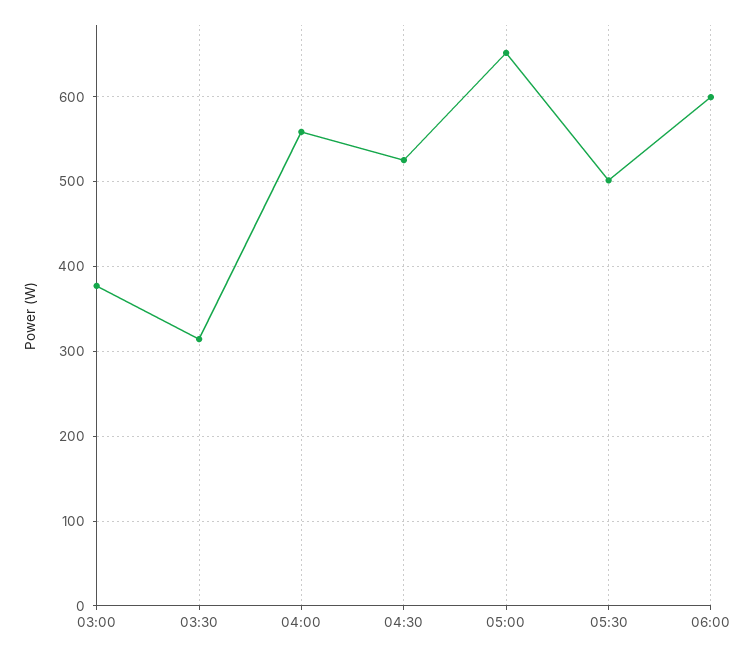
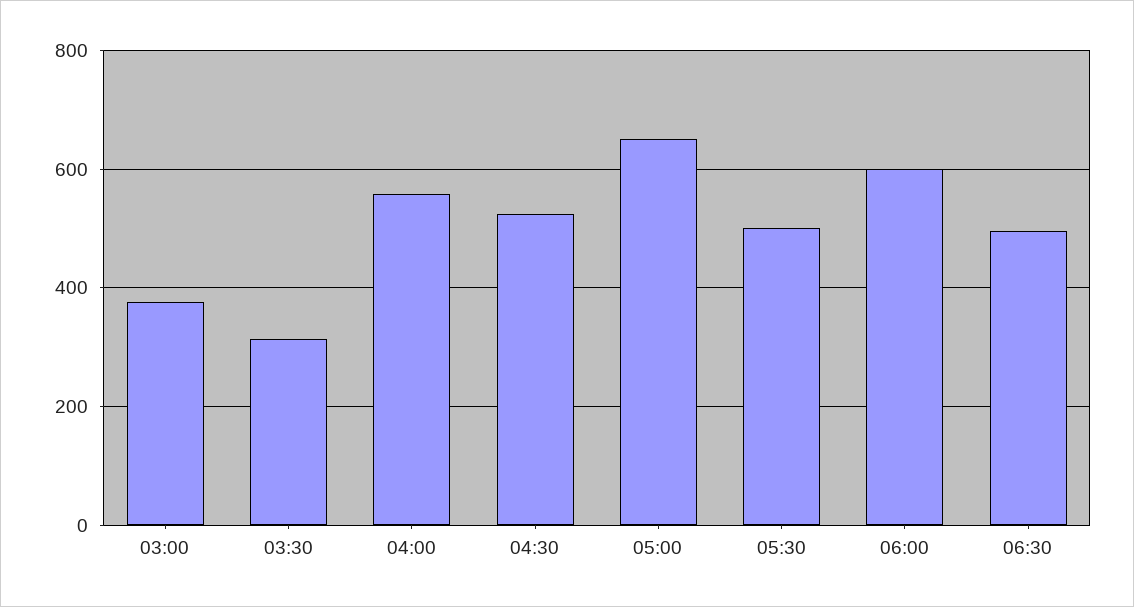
06:30: none -> 500

